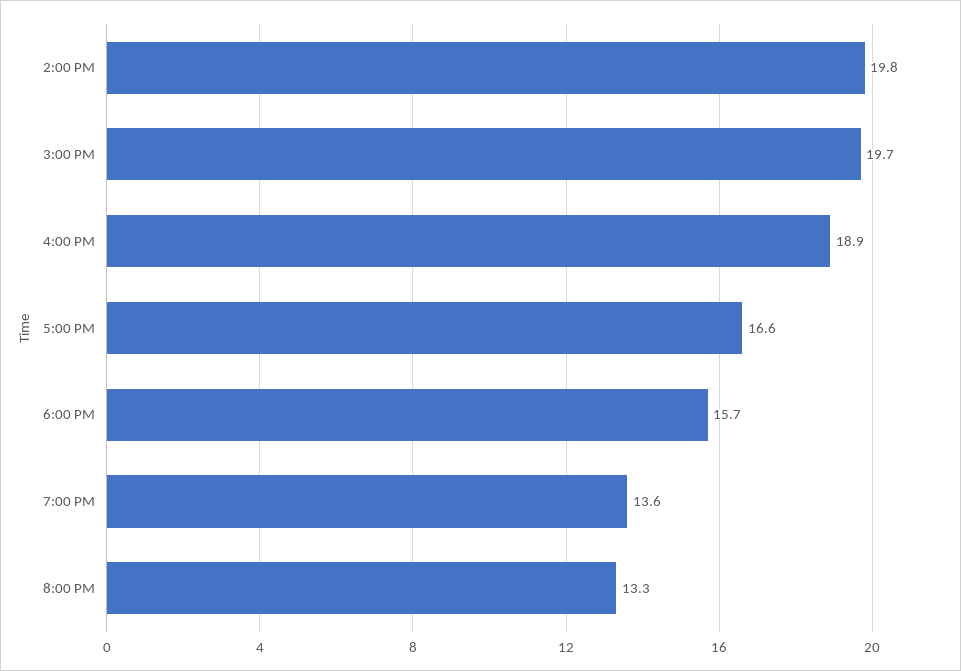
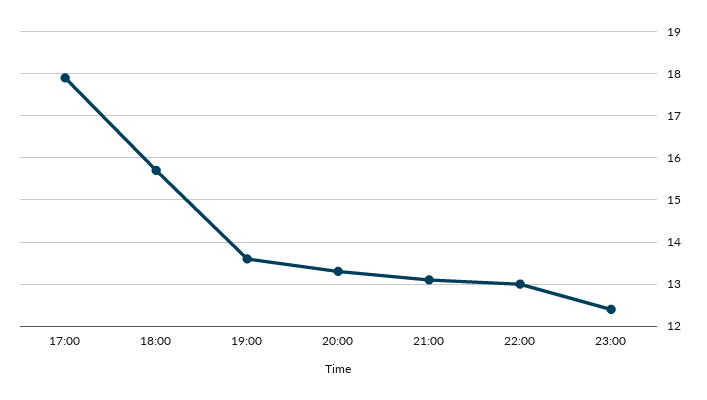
2:00 PM: 19.8 -> none
3:00 PM: 19.7 -> none
4:00 PM: 18.9 -> none
5:00 PM: 16.6 -> 18
21:00: none -> 13
22:00: none -> 13
23:00: none -> 12.5

